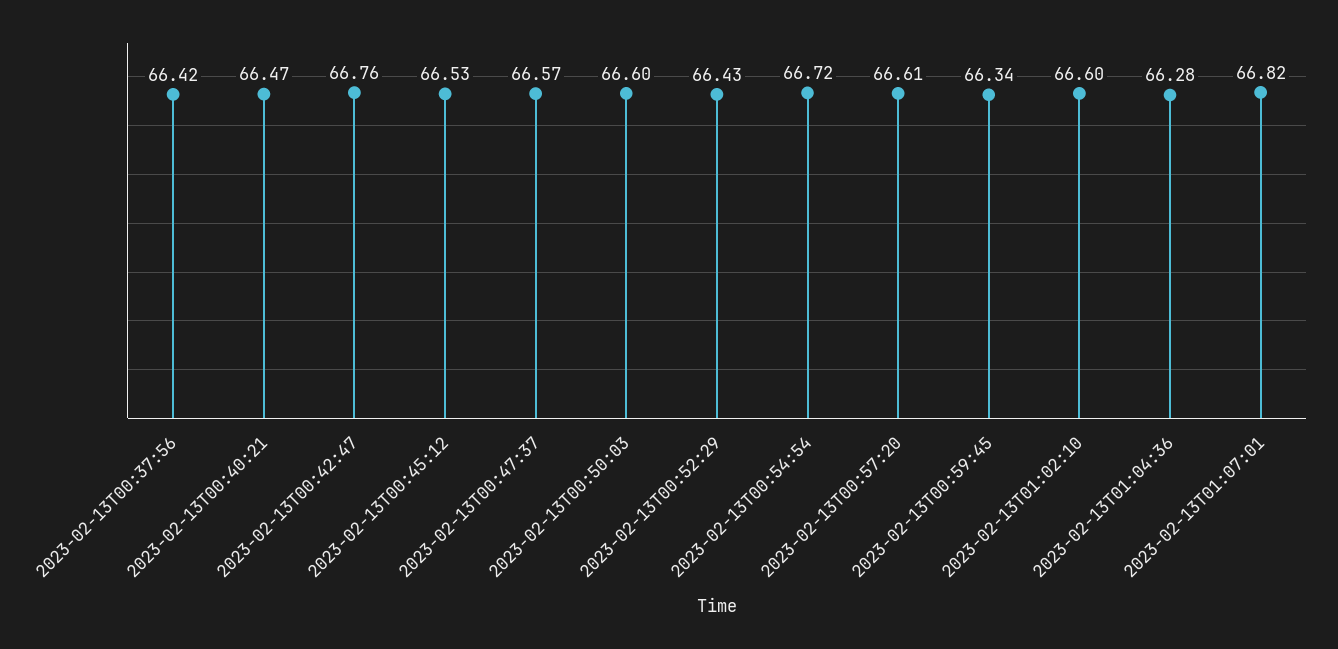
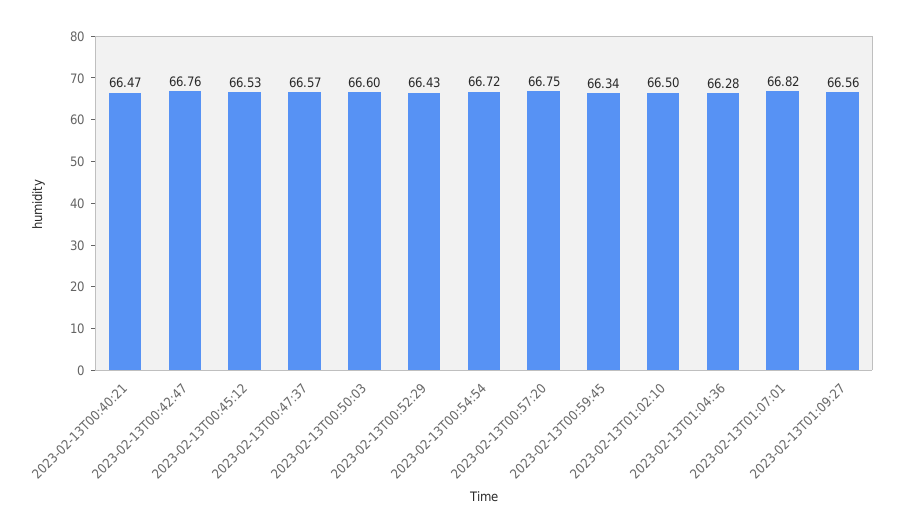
2023-02-13T00:37:56: 66.42 -> none
2023-02-13T00:57:20: 66.61 -> 66.75
2023-02-13T01:02:10: 66.6 -> 66.5
2023-02-13T01:09:27: none -> 66.56

